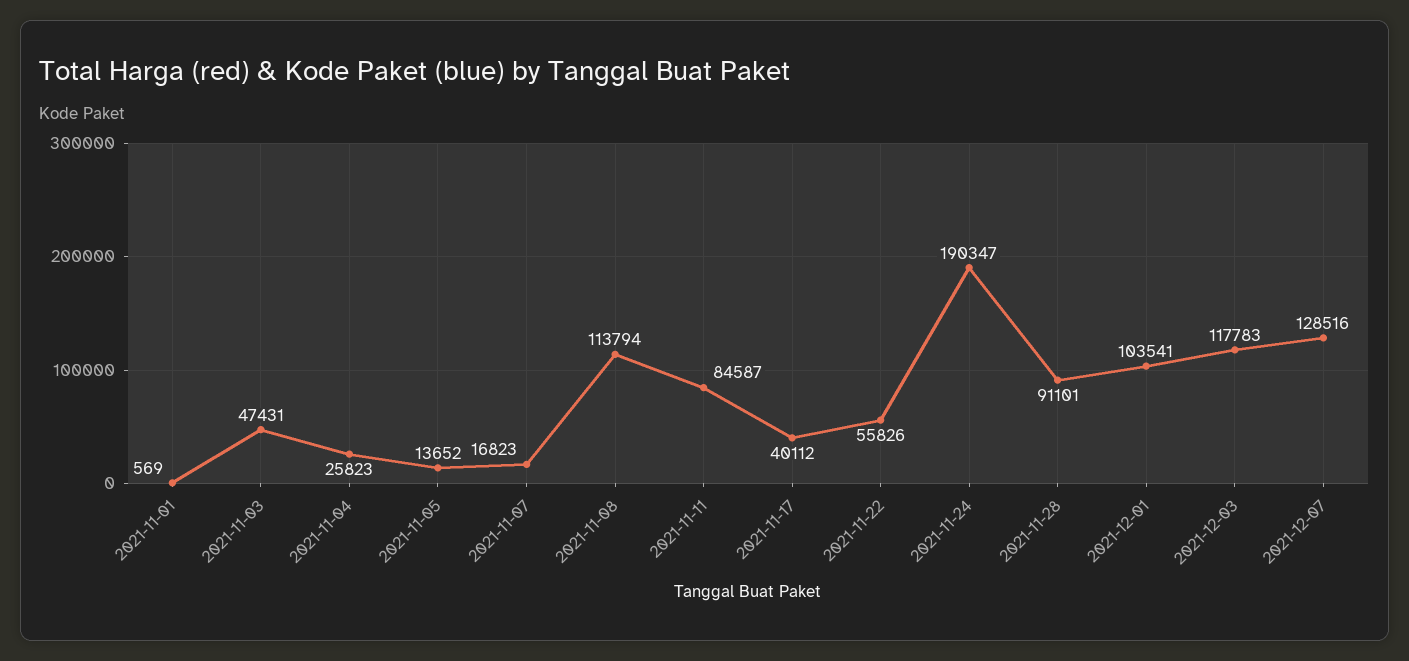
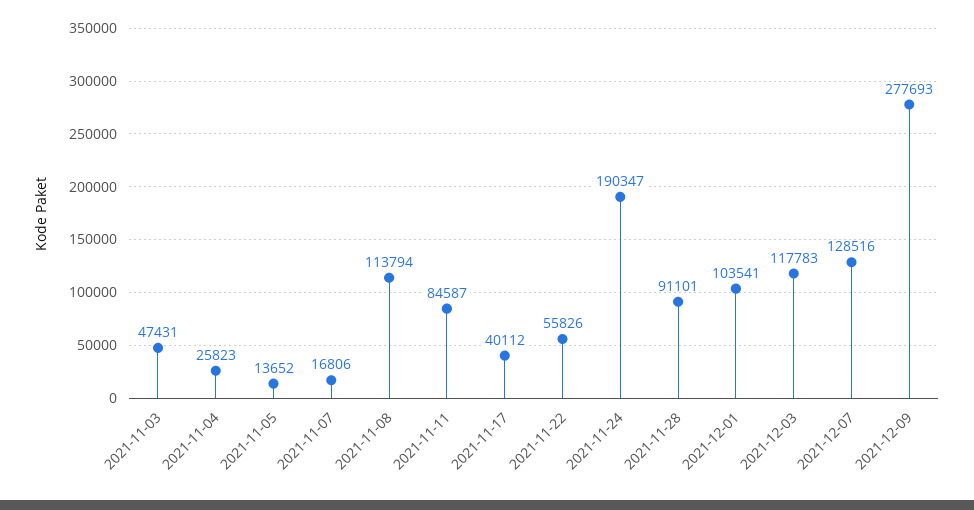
2021-11-01: 569 -> none
2021-11-07: 16823 -> 16806
2021-12-09: none -> 277693

